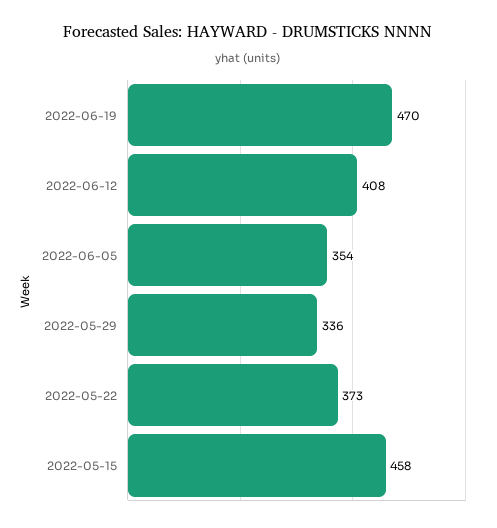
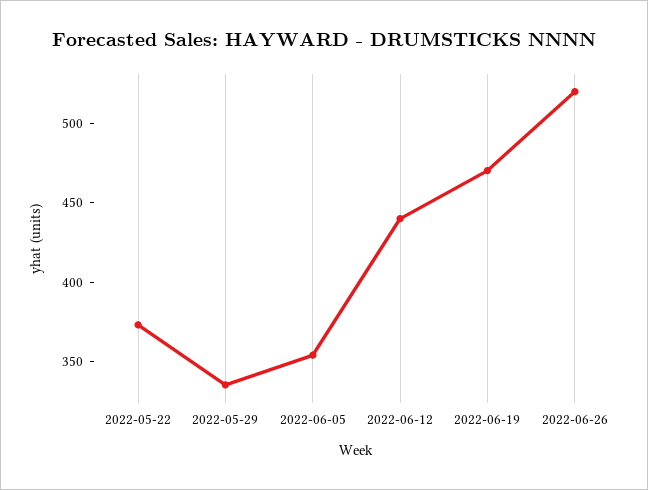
2022-06-12: 408 -> 440
2022-05-15: 458 -> none
2022-06-26: none -> 520

